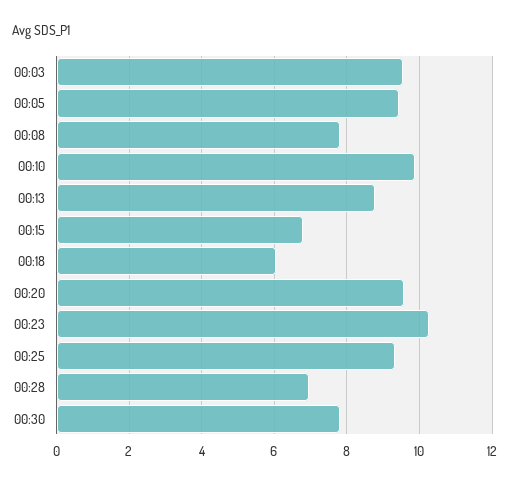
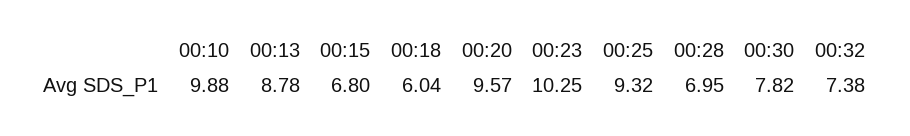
00:03: 9.6 -> none
00:05: 9.4 -> none
00:08: 7.8 -> none
00:32: none -> 7.38

